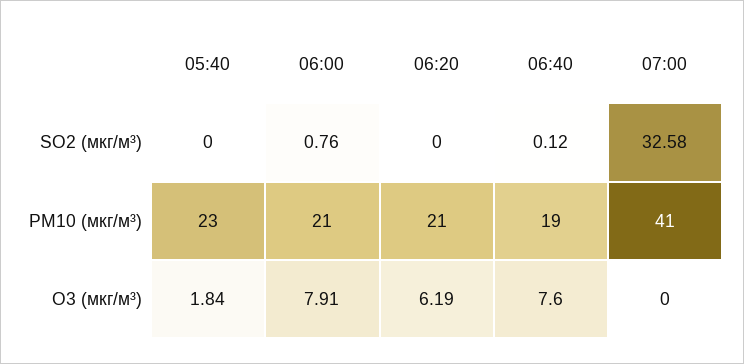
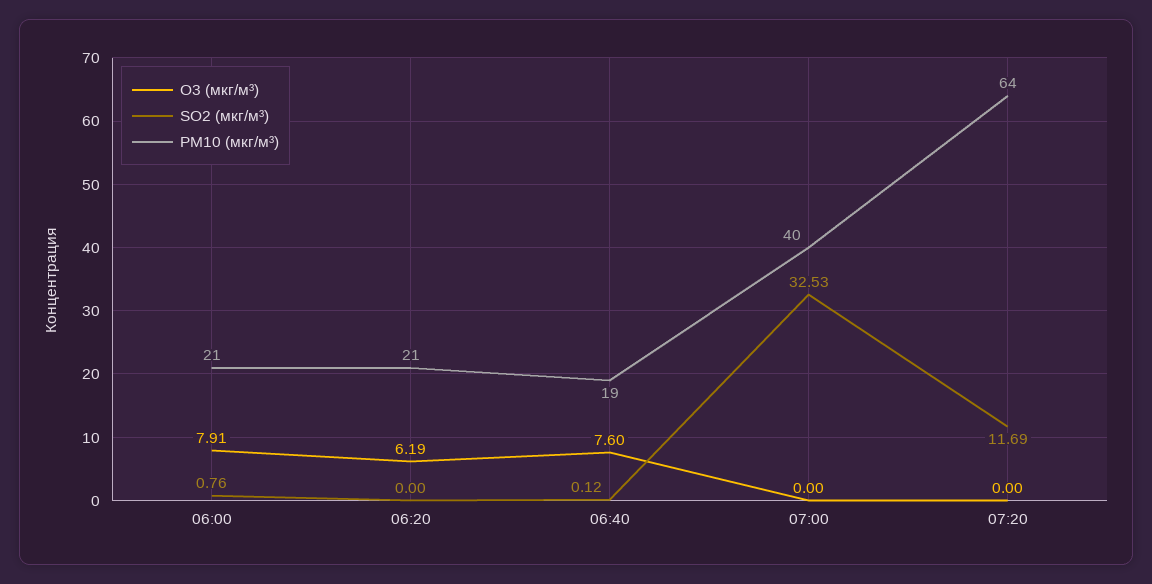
SO2 (мкг/м³), 05:40: 0 -> none
SO2 (мкг/м³), 07:00: 32.58 -> 32.53
PM10 (мкг/м³), 05:40: 23 -> none
PM10 (мкг/м³), 07:00: 41 -> 40
O3 (мкг/м³), 05:40: 1.84 -> none
O3 (мкг/м³), 07:20: none -> 0
SO2 (мкг/м³), 07:20: none -> 11.69
PM10 (мкг/м³), 07:20: none -> 64

